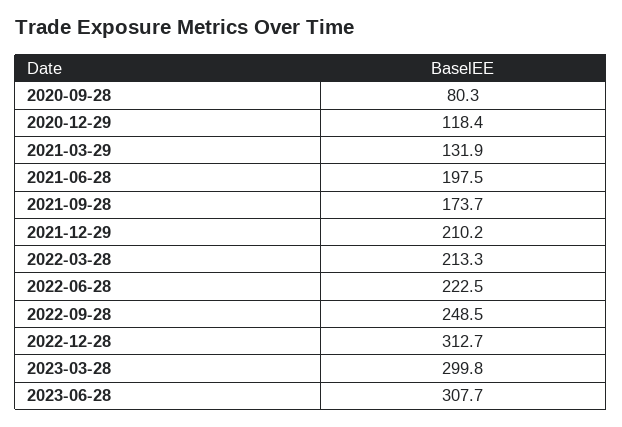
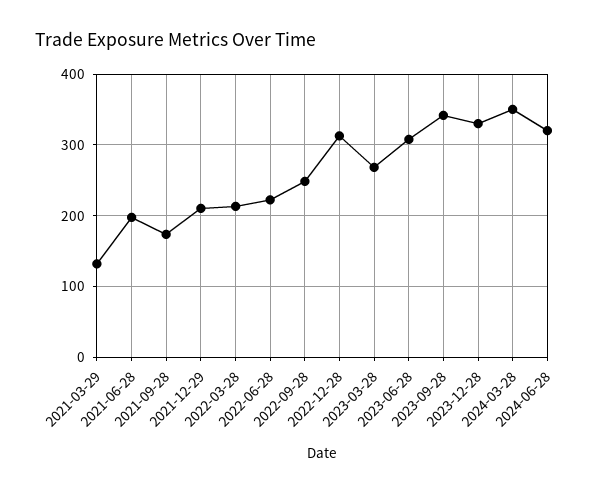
2020-09-28: 80.3 -> none
2020-12-29: 118.4 -> none
2023-03-28: 299.8 -> 270
2023-09-28: none -> 340
2023-12-28: none -> 330
2024-03-28: none -> 350
2024-06-28: none -> 320

